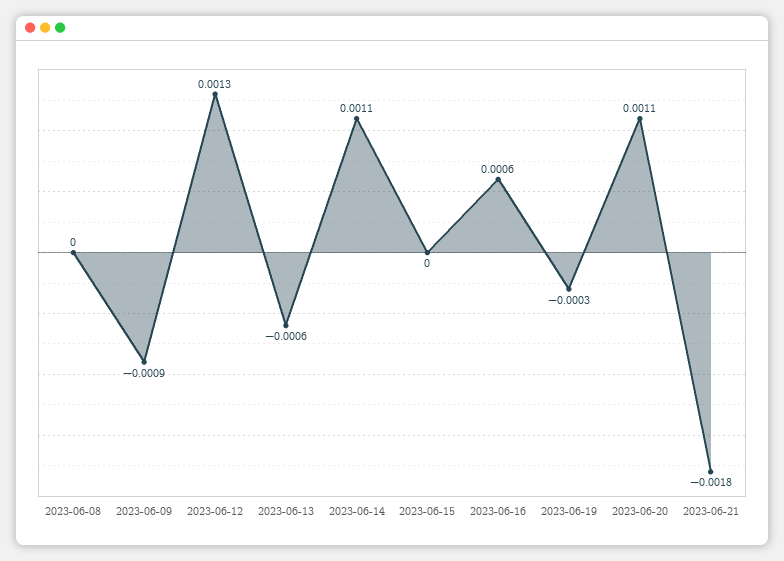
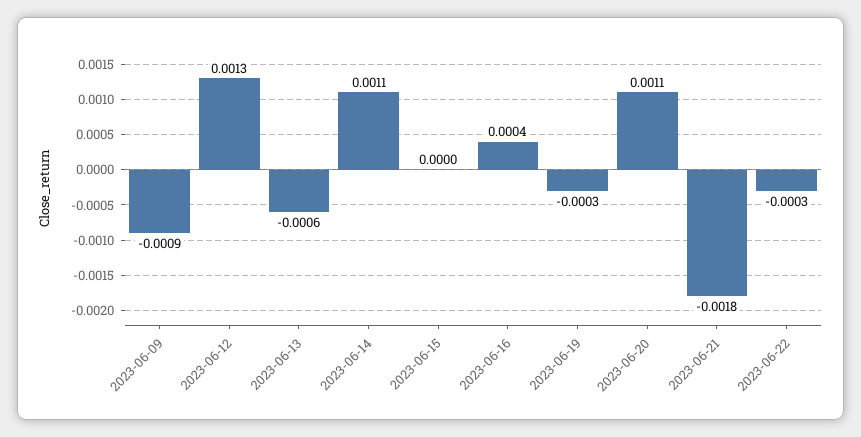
2023-06-08: 0 -> none
2023-06-16: 0.0006 -> 0.0004
2023-06-22: none -> -0.0003

